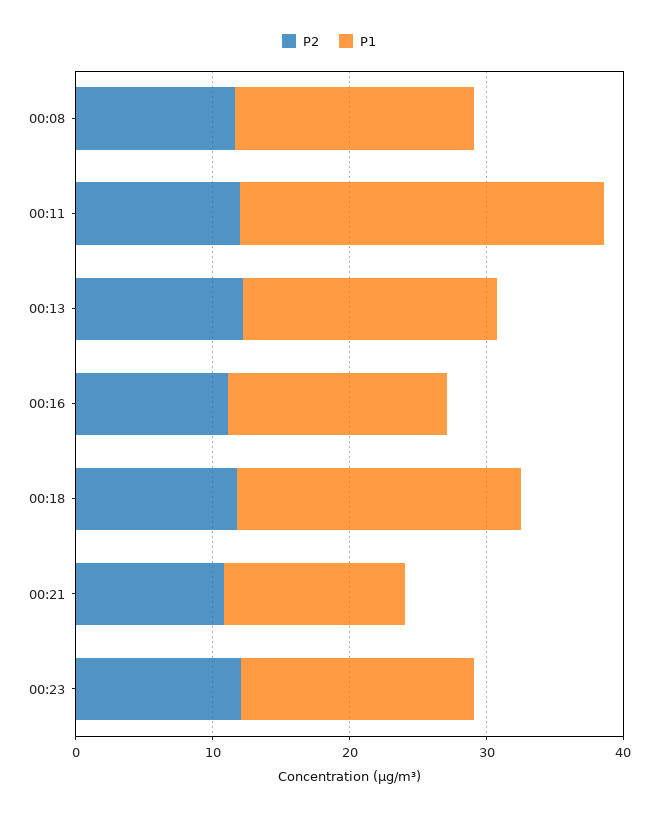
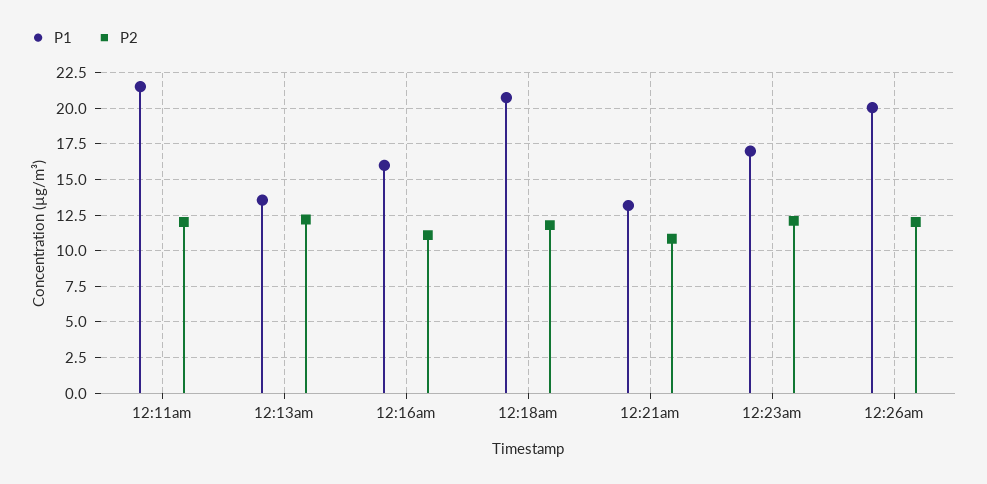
P2, 00:08: 12 -> none
P1, 00:08: 18 -> none
P1, 00:11: 26 -> 21.5
P1, 00:13: 18 -> 13.5
P1, 12:26am: none -> 20
P2, 12:26am: none -> 12

